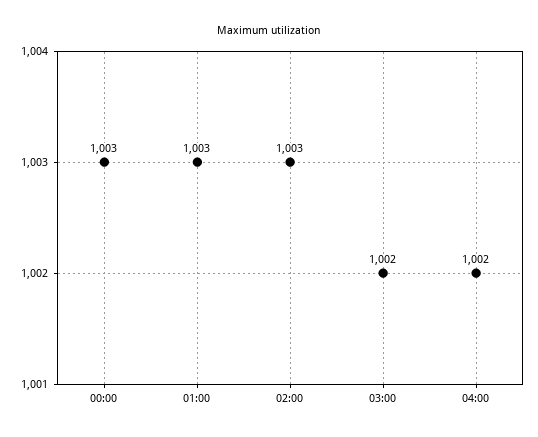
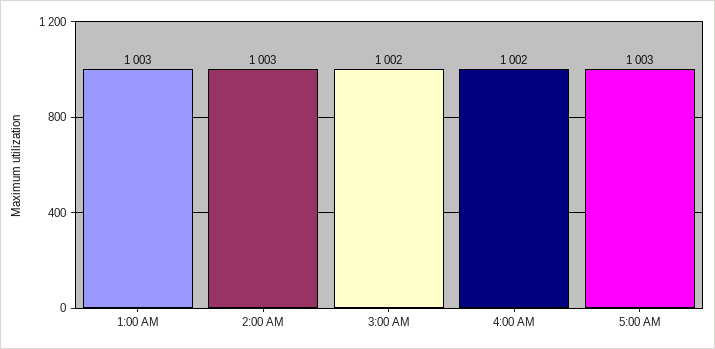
00:00: 1003 -> none
5:00 AM: none -> 1003

